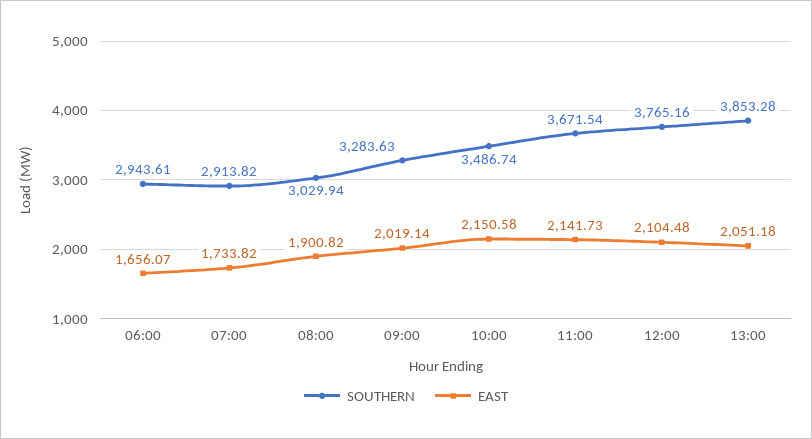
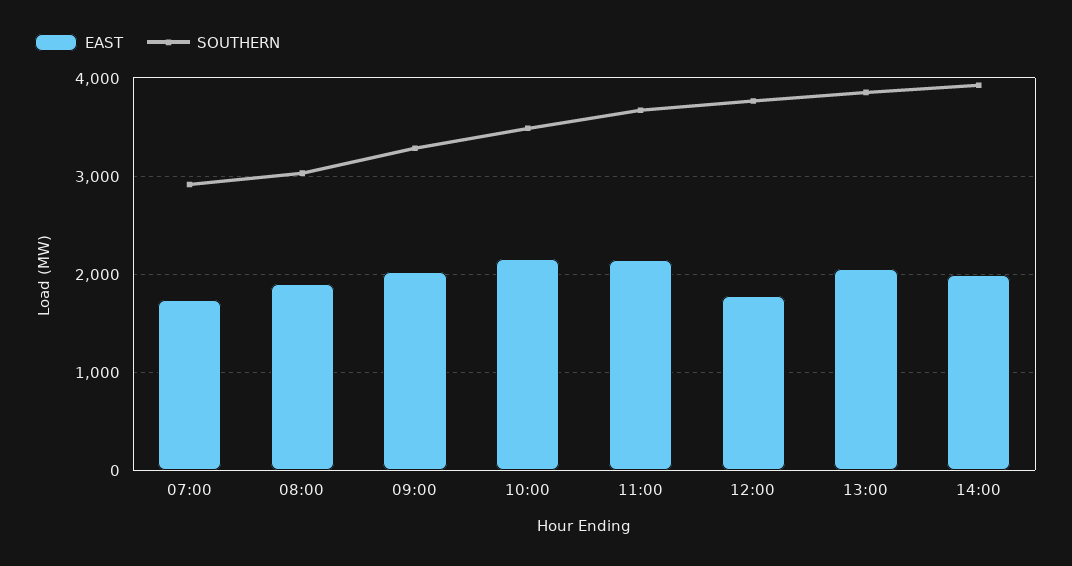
SOUTHERN, 06:00: 2943.61 -> none
EAST, 06:00: 1656.07 -> none
EAST, 12:00: 2104.48 -> 1800
EAST, 14:00: none -> 2000
SOUTHERN, 14:00: none -> 3900

